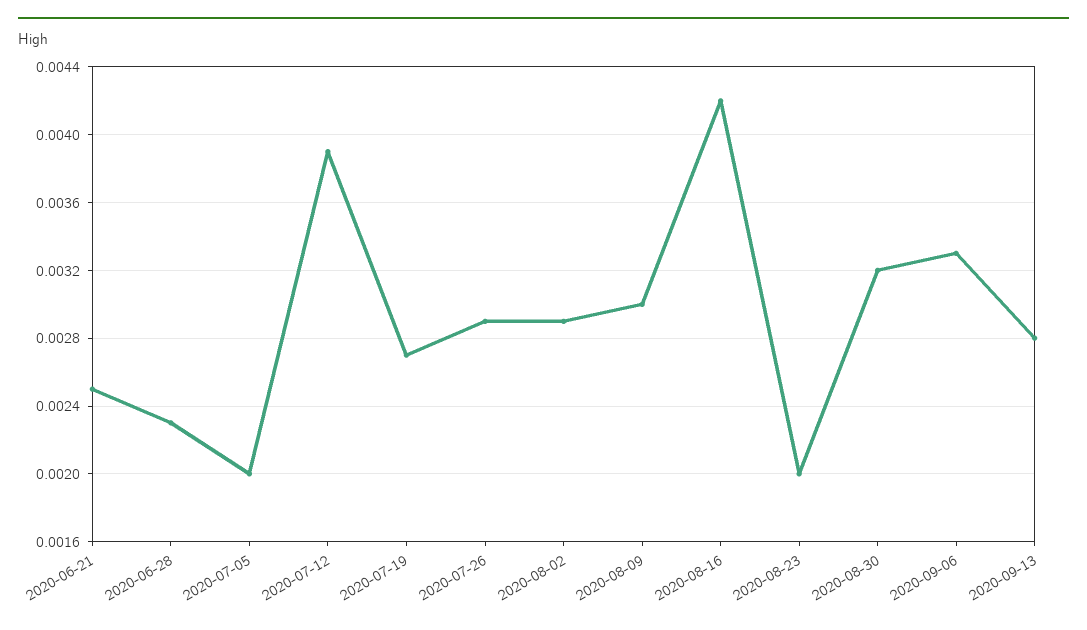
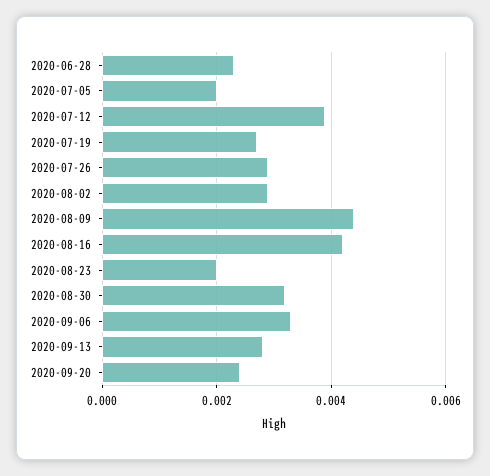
2020-06-21: 0.0025 -> none
2020-08-09: 0.003 -> 0.0045
2020-09-20: none -> 0.0025

